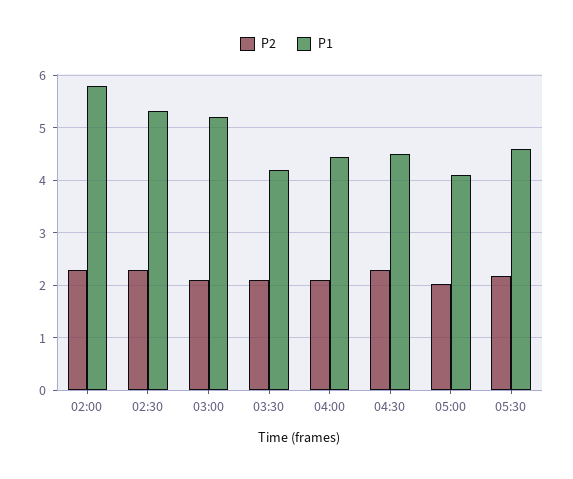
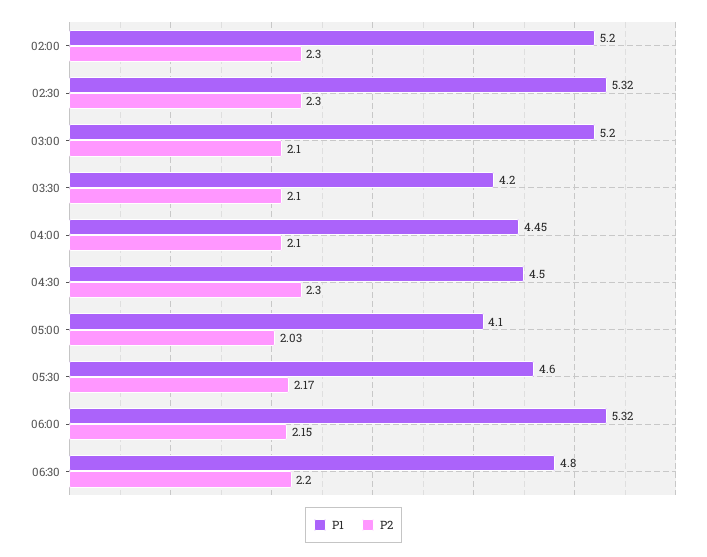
P1, 02:00: 5.8 -> 5.2
P1, 06:00: none -> 5.32
P2, 06:00: none -> 2.15
P1, 06:30: none -> 4.8
P2, 06:30: none -> 2.2

